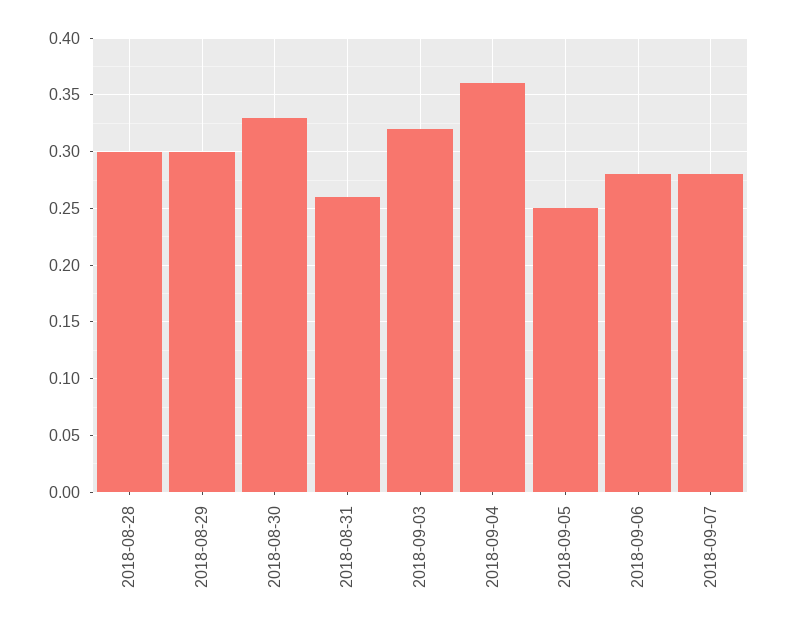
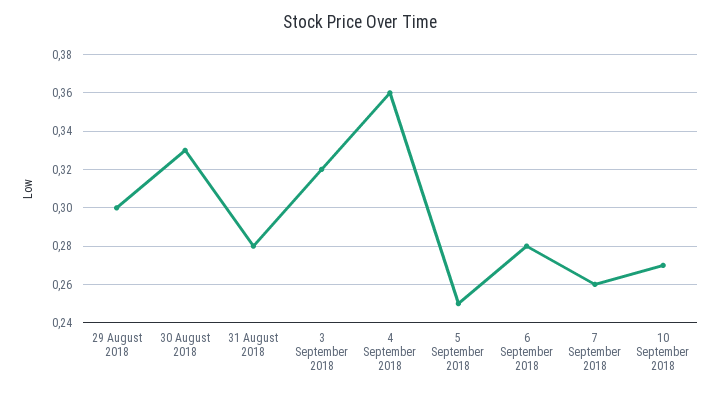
2018-08-28: 0.3 -> none
2018-08-31: 0.26 -> 0.28
2018-09-07: 0.28 -> 0.26
10 September 2018: none -> 0.27

